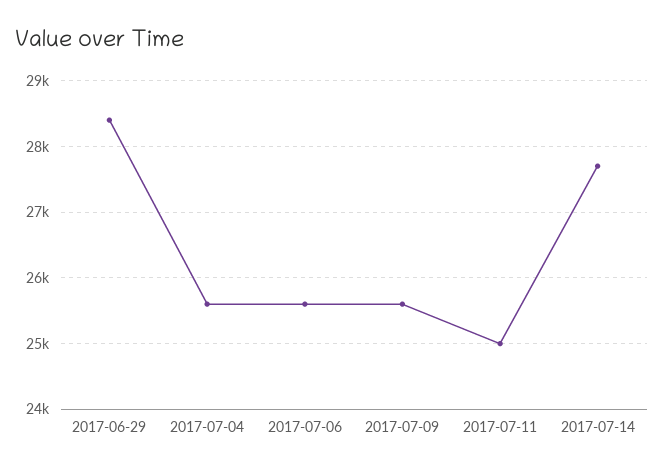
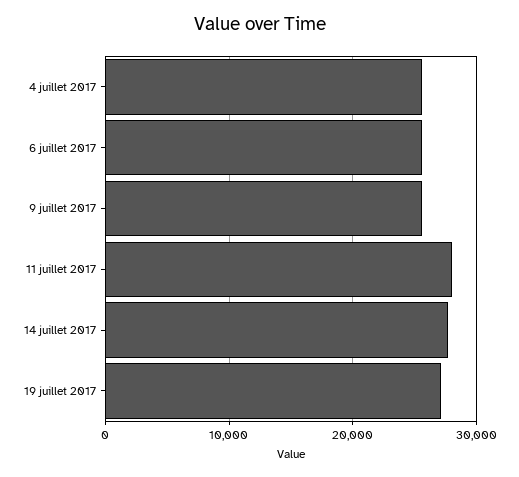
2017-06-29: 28400 -> none
2017-07-11: 25000 -> 28000
19 juillet 2017: none -> 27000

